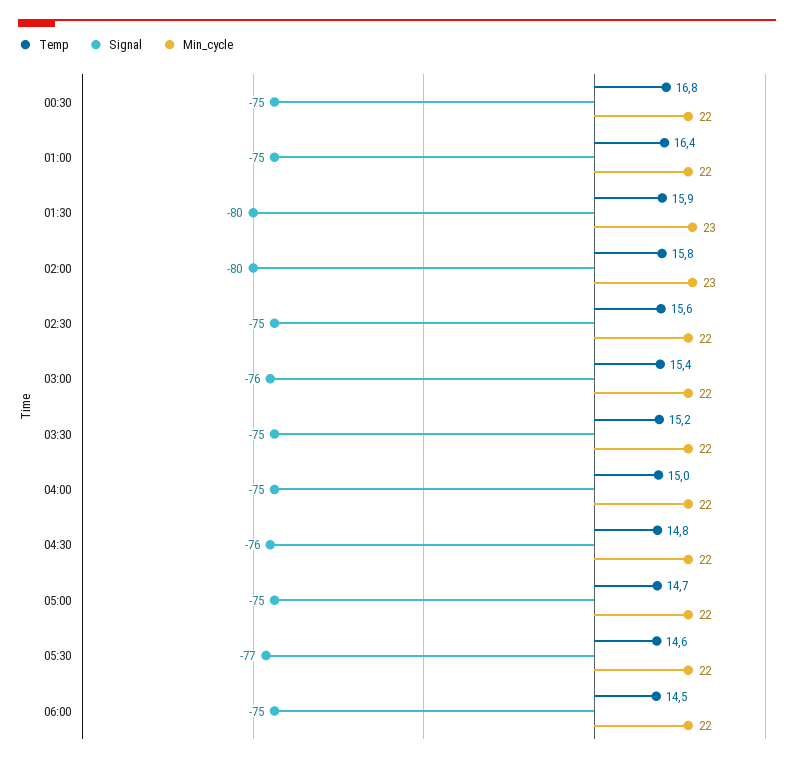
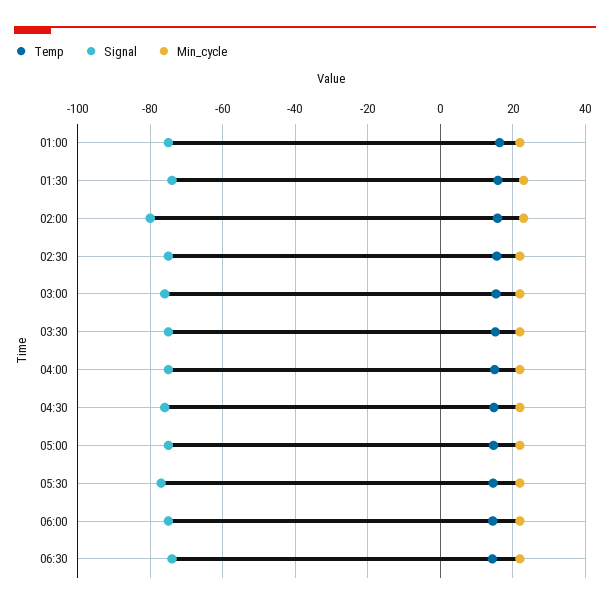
Temp, 00:30: 16.8 -> none
Signal, 00:30: -75 -> none
Min_cycle, 00:30: 22 -> none
Signal, 01:30: -80 -> -74
Temp, 06:30: none -> 14
Signal, 06:30: none -> -74
Min_cycle, 06:30: none -> 22

